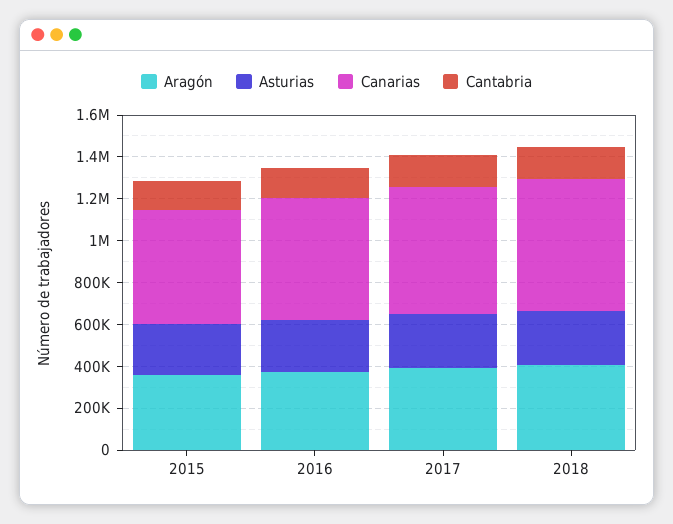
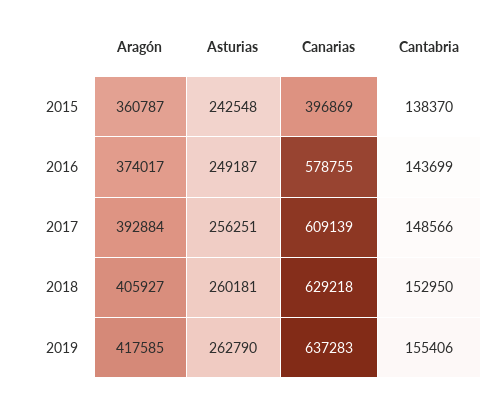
Canarias, 2015: 550000 -> 396869
Aragón, 2019: none -> 417585
Asturias, 2019: none -> 262790
Canarias, 2019: none -> 637283
Cantabria, 2019: none -> 155406

